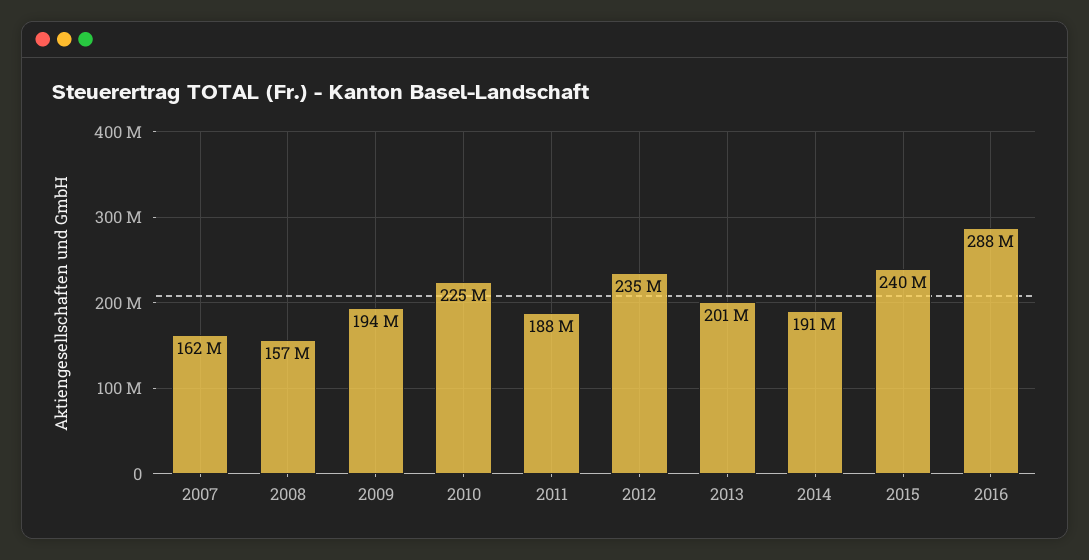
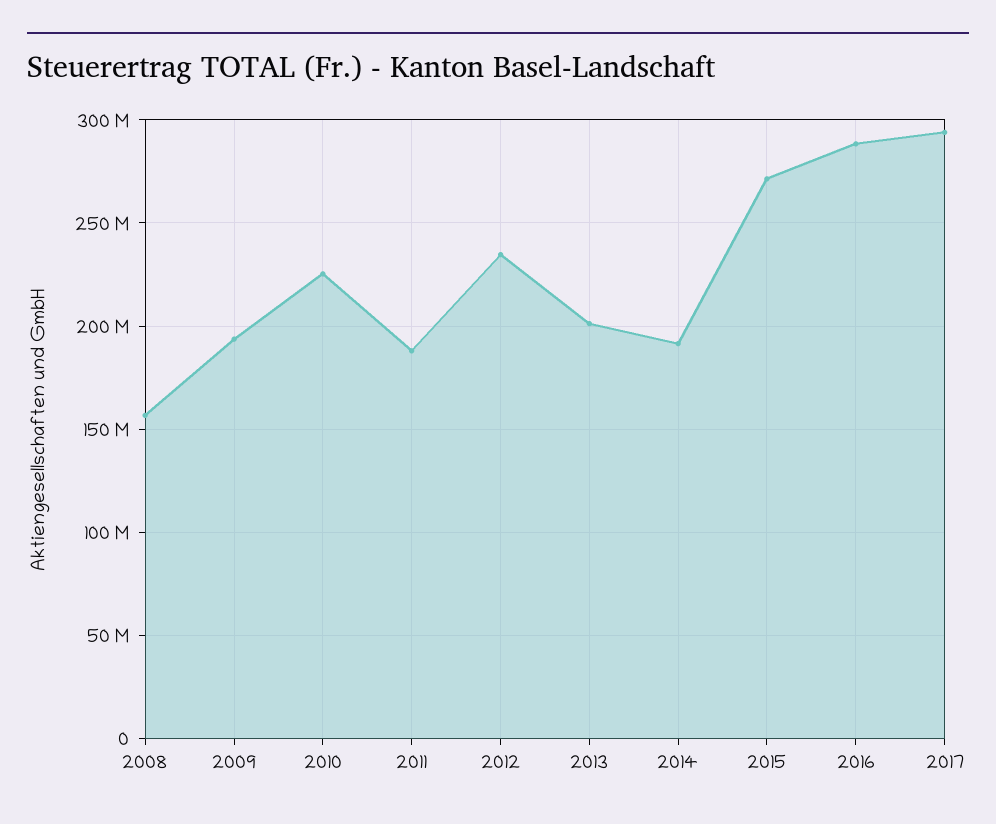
2007: 162000000 -> none
2015: 240000000 -> 270000000
2017: none -> 295000000

